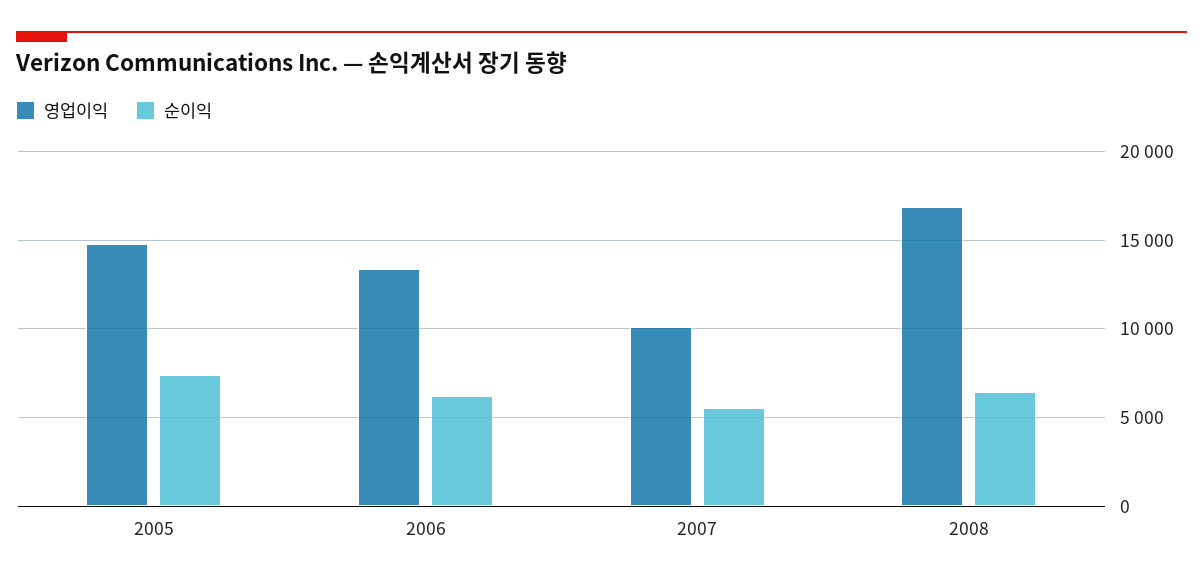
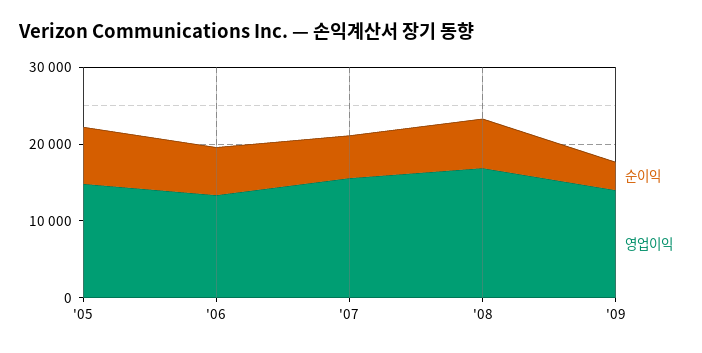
영업이익, 2007: 10000 -> 16000
순이익, '09: none -> 4000
영업이익, '09: none -> 14000

